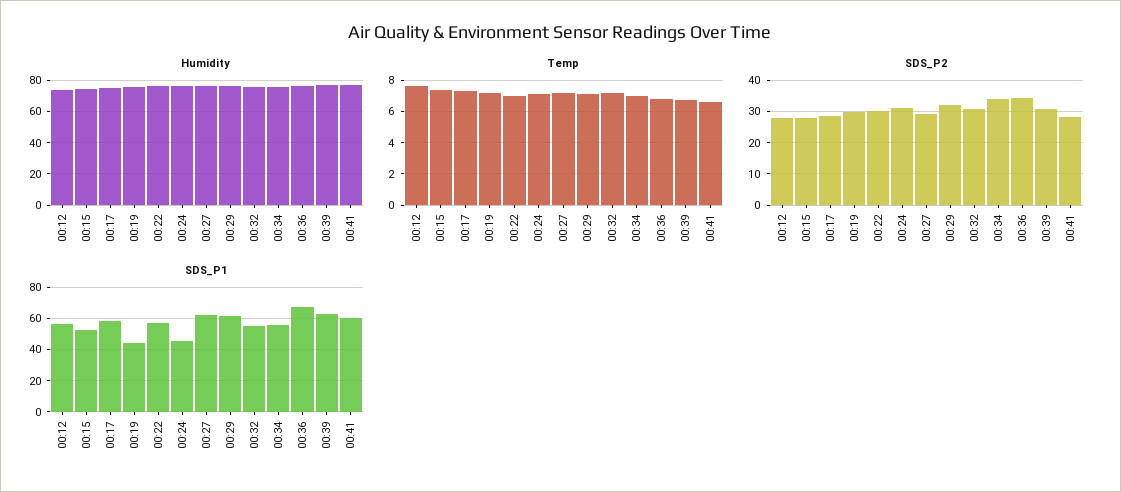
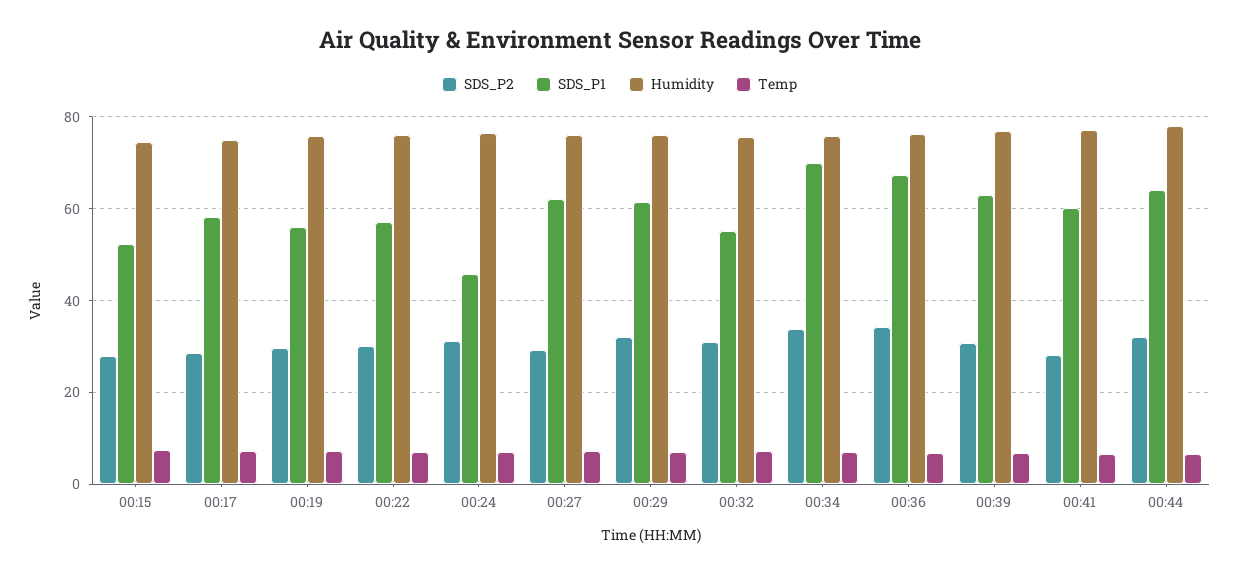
Humidity, 00:12: 75 -> none
Temp, 00:12: 7.5 -> none
SDS_P2, 00:12: 28 -> none
SDS_P1, 00:12: 55 -> none
SDS_P1, 00:19: 45 -> 56
SDS_P1, 00:34: 55 -> 70
SDS_P2, 00:44: none -> 32
SDS_P1, 00:44: none -> 64
Humidity, 00:44: none -> 78
Temp, 00:44: none -> 6

